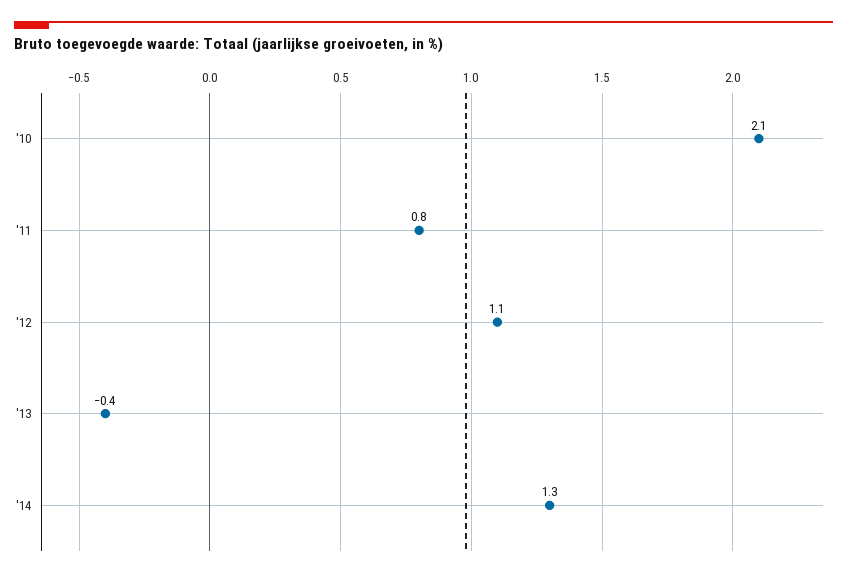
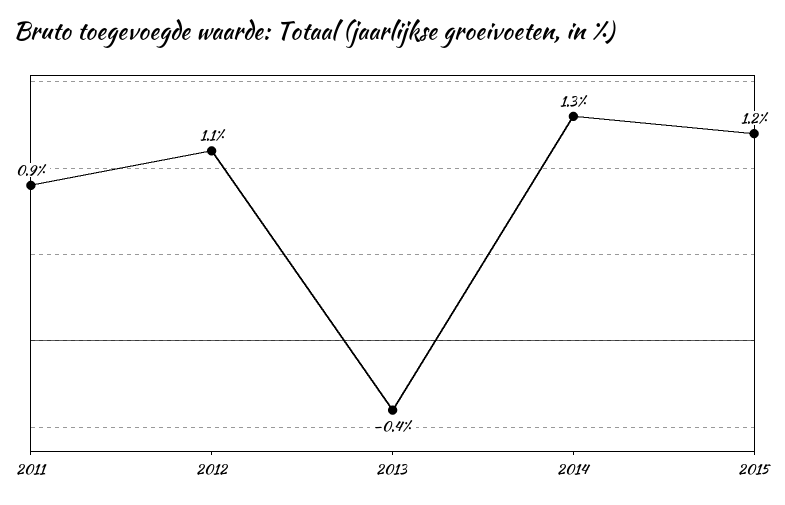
'10: 2.1 -> none
'11: 0.8 -> 0.9
2015: none -> 1.2

